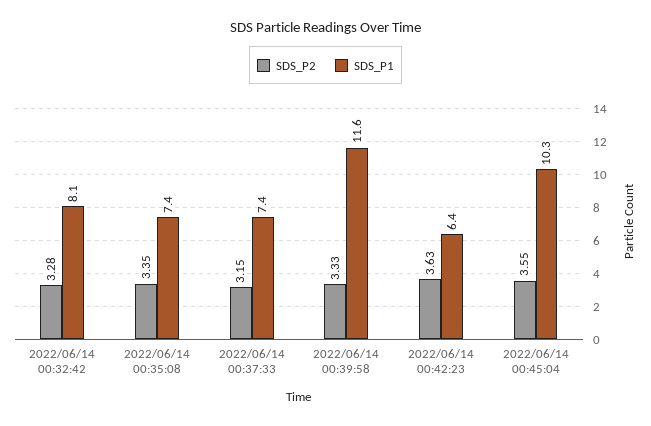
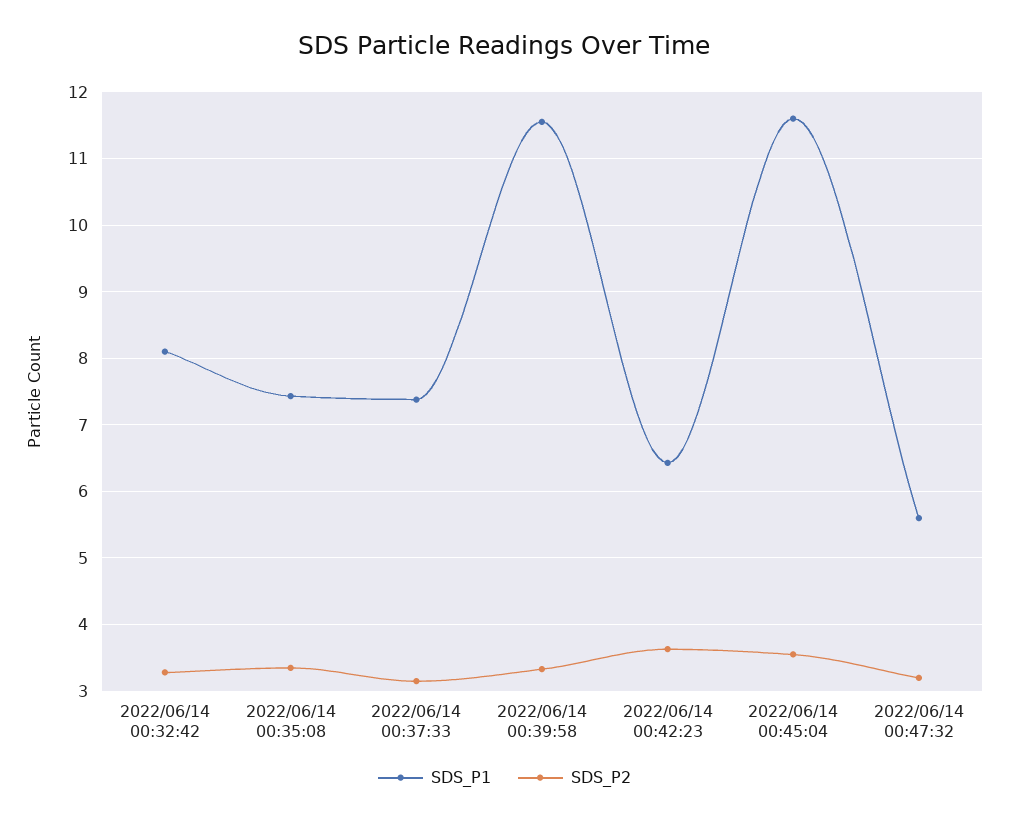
SDS_P1, 2022/06/14 00:45:04: 10.3 -> 11.6
SDS_P1, 2022/06/14 00:47:32: none -> 5.6
SDS_P2, 2022/06/14 00:47:32: none -> 3.2

